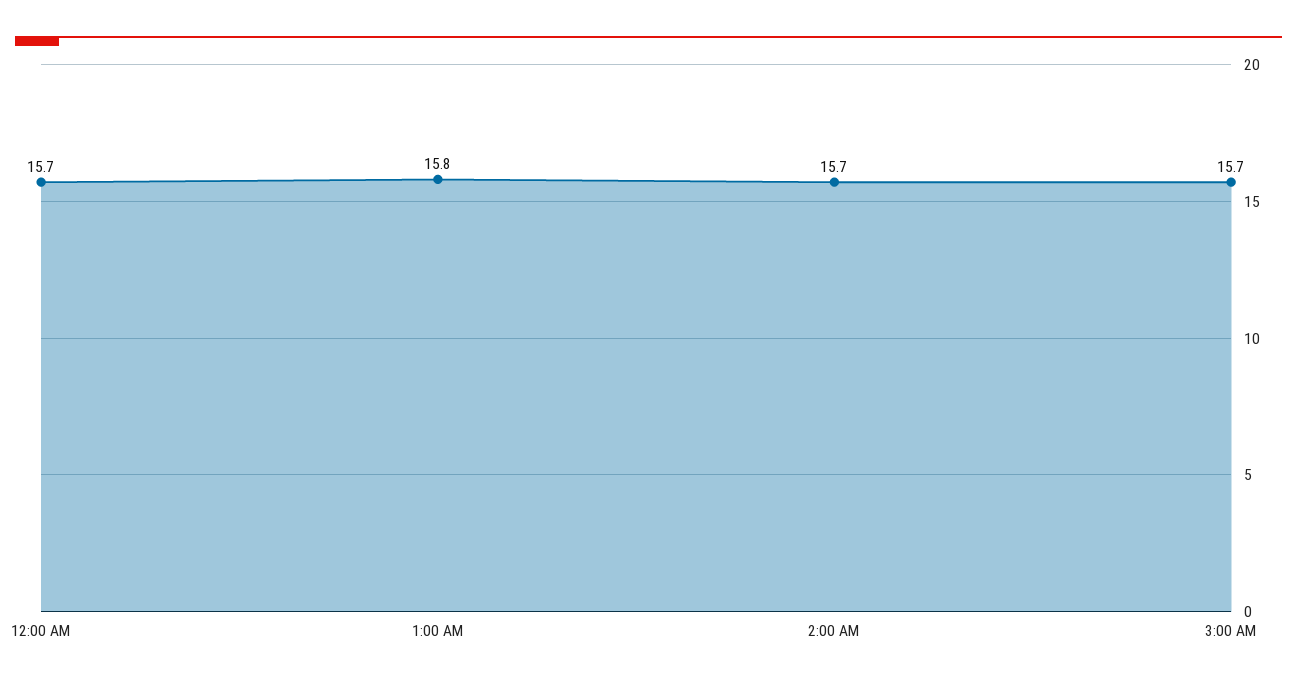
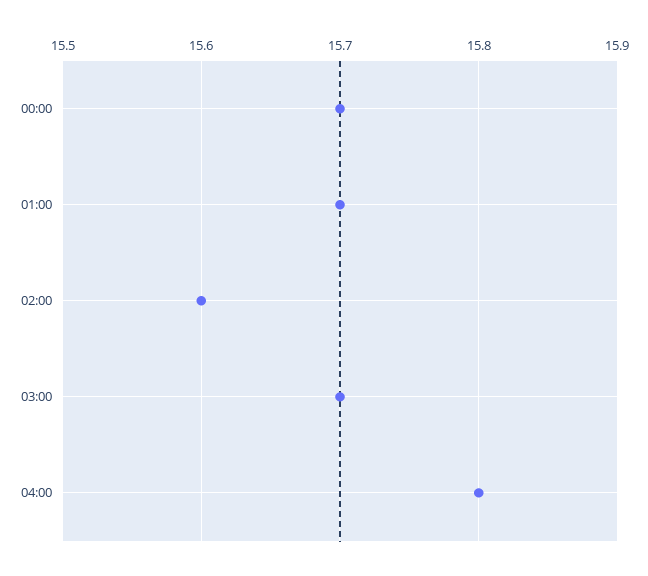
1:00 AM: 15.8 -> 15.7
2:00 AM: 15.7 -> 15.6
04:00: none -> 15.8

